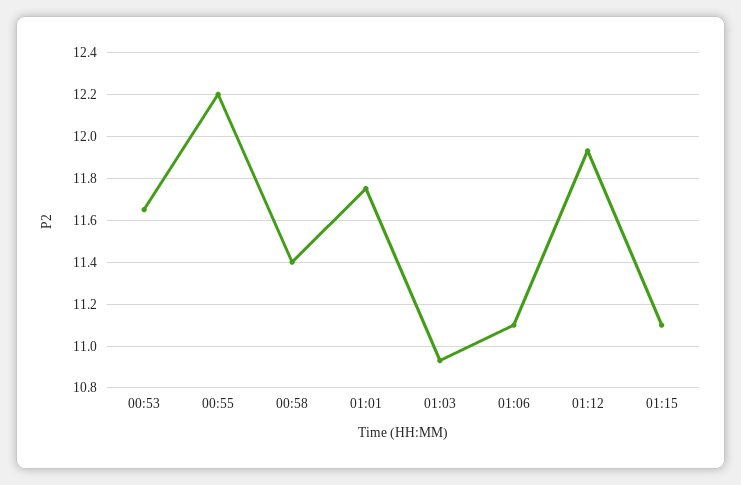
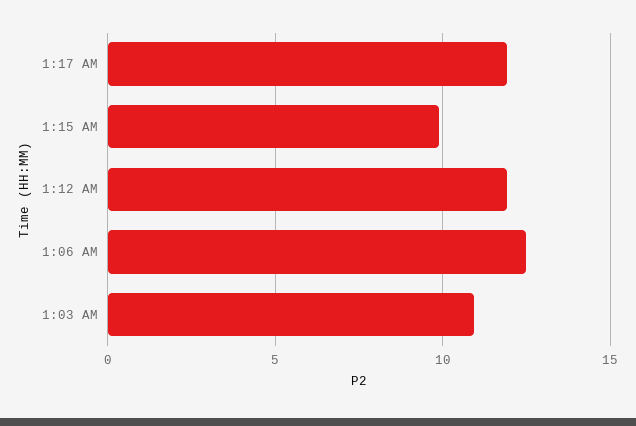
00:53: 11.65 -> none
00:55: 12.2 -> none
00:58: 11.4 -> none
01:01: 11.75 -> none
01:06: 11.1 -> 12.5
01:15: 11.1 -> 10
1:17 AM: none -> 12

